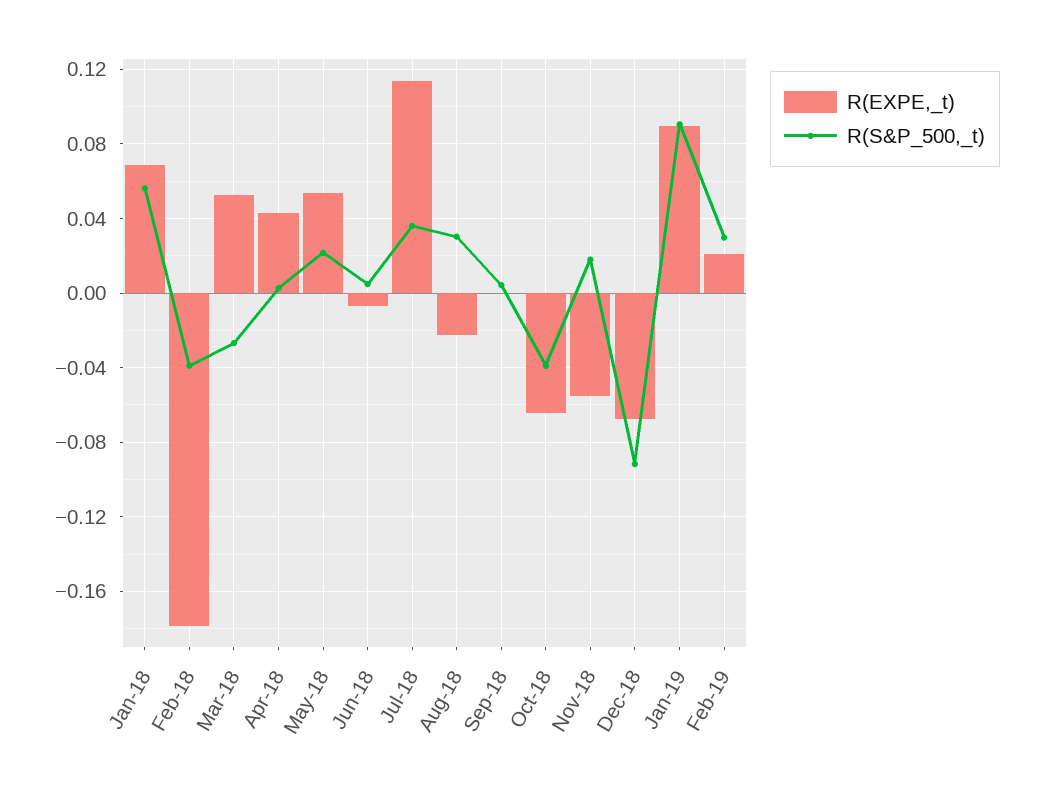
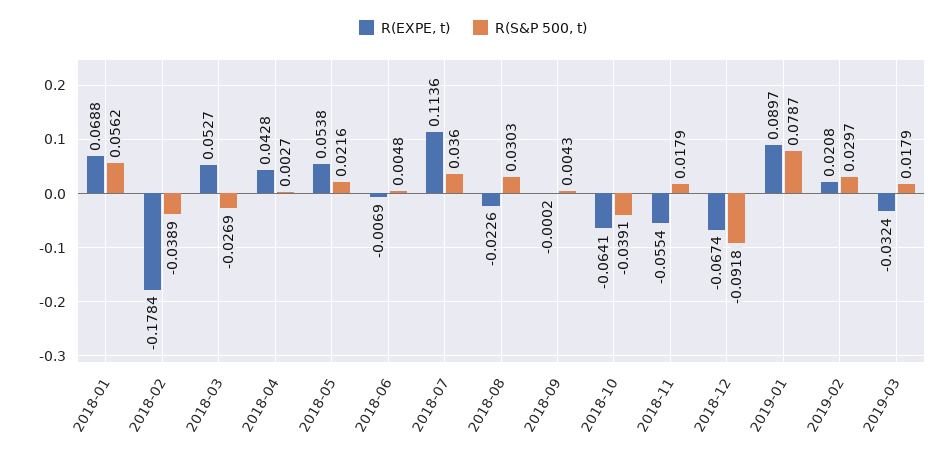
R(S&P_500,_t), Jan-19: 0.09 -> 0.0787
R(EXPE,_t), 2019-03: none -> -0.0324
R(S&P_500,_t), 2019-03: none -> 0.0179

